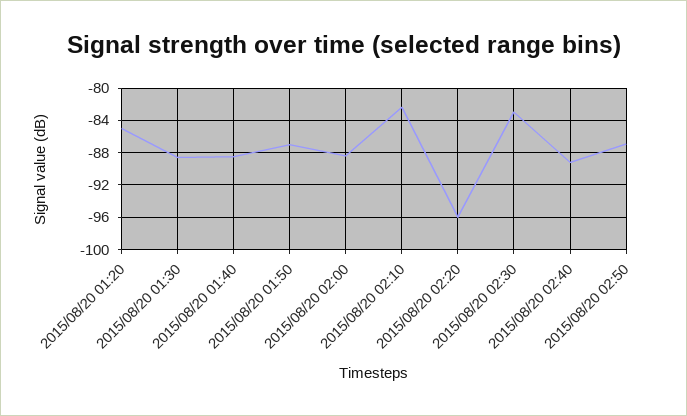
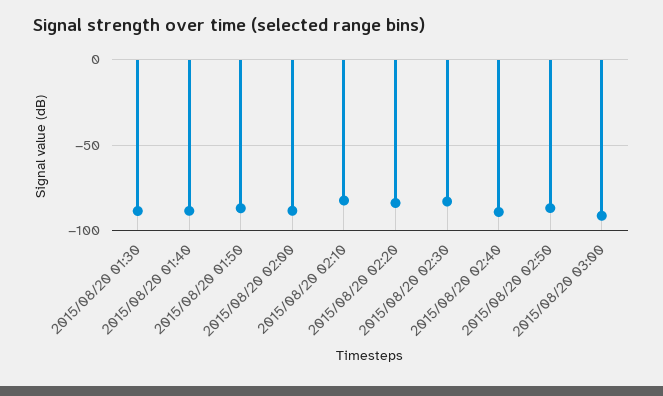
2015/08/20 01:20: -85 -> none
2015/08/20 02:20: -96 -> -85
2015/08/20 03:00: none -> -90

